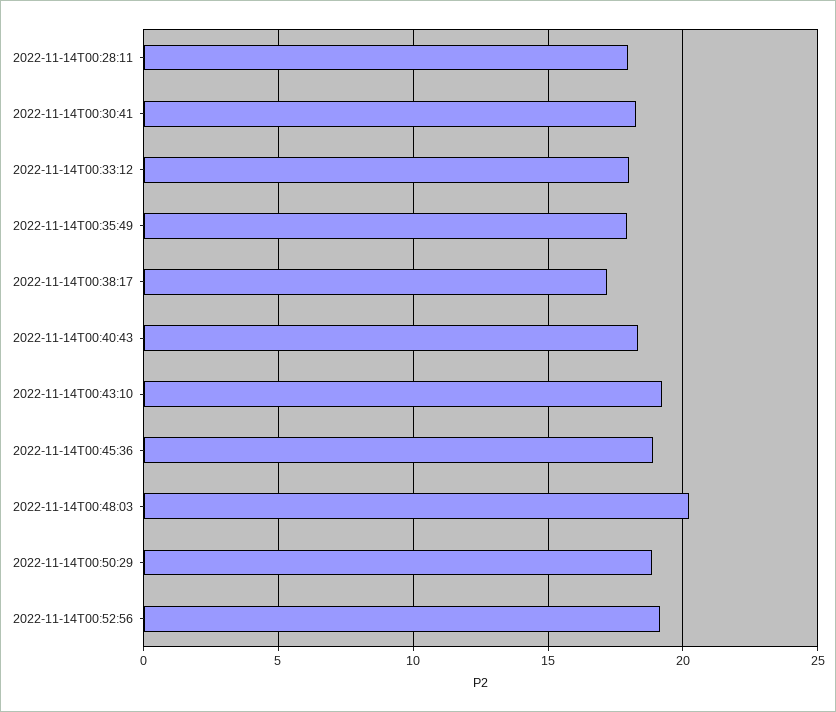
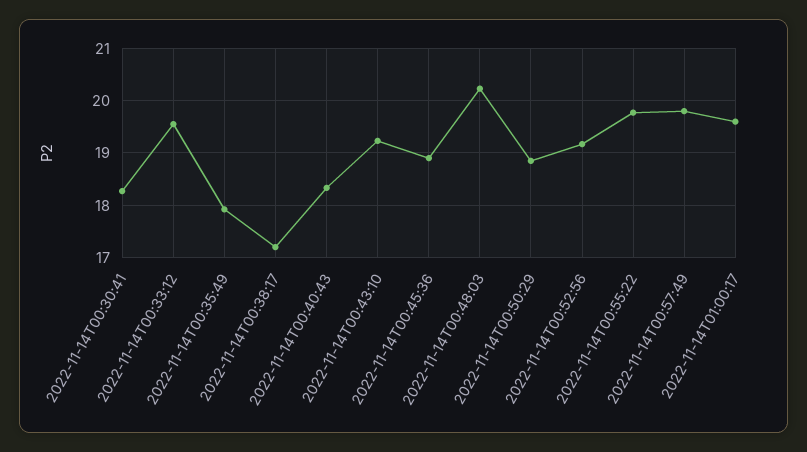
2022-11-14T00:28:11: 18 -> none
2022-11-14T00:33:12: 18 -> 19.6
2022-11-14T00:55:22: none -> 19.8
2022-11-14T00:57:49: none -> 19.8
2022-11-14T01:00:17: none -> 19.6

